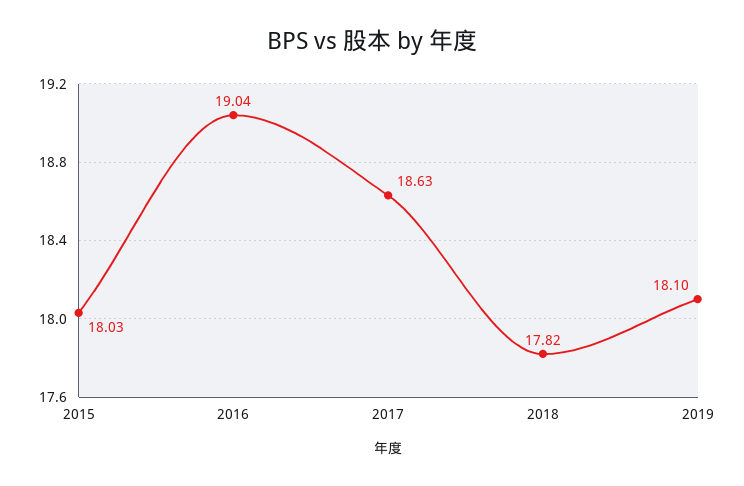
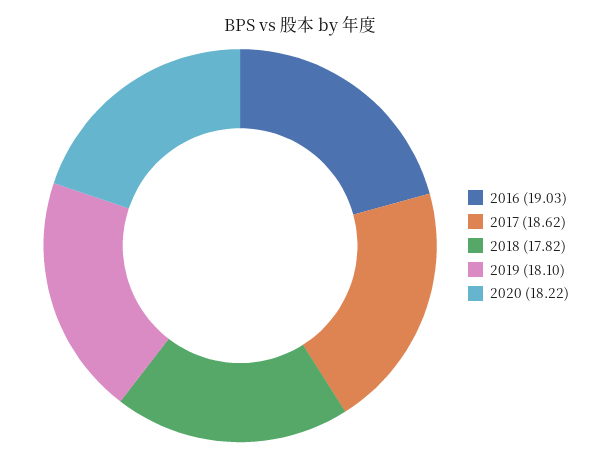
2015: 18.03 -> none
2016: 19.04 -> 19.03
2017: 18.63 -> 18.62
2020: none -> 18.22

